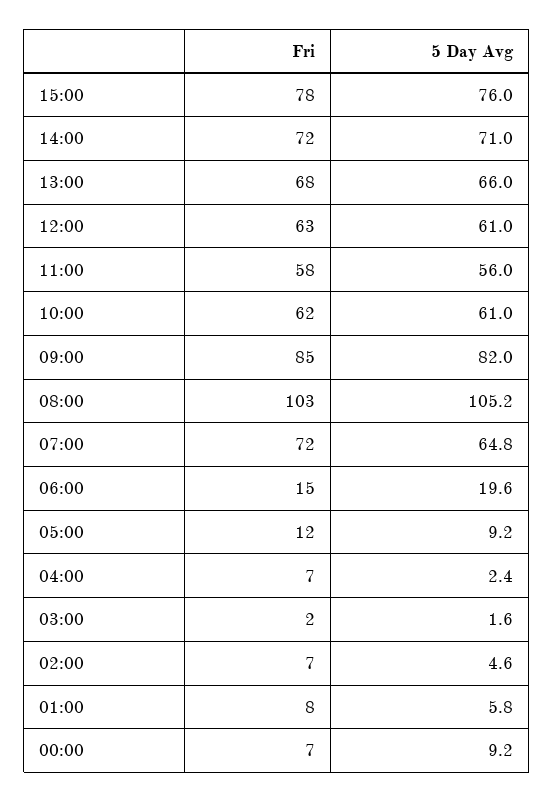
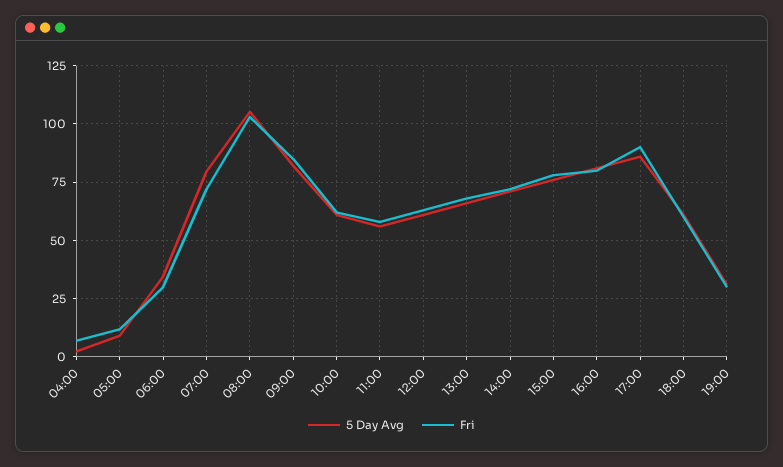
5 Day Avg, 07:00: 64.8 -> 80
Fri, 06:00: 15 -> 30
5 Day Avg, 06:00: 19.6 -> 35
Fri, 03:00: 2 -> none
5 Day Avg, 03:00: 1.6 -> none
Fri, 02:00: 7 -> none
5 Day Avg, 02:00: 4.6 -> none
Fri, 01:00: 8 -> none
5 Day Avg, 01:00: 5.8 -> none
Fri, 00:00: 7 -> none
5 Day Avg, 00:00: 9.2 -> none
5 Day Avg, 16:00: none -> 80
Fri, 16:00: none -> 80
5 Day Avg, 17:00: none -> 85
Fri, 17:00: none -> 90
5 Day Avg, 18:00: none -> 60
Fri, 18:00: none -> 60
5 Day Avg, 19:00: none -> 30
Fri, 19:00: none -> 30

